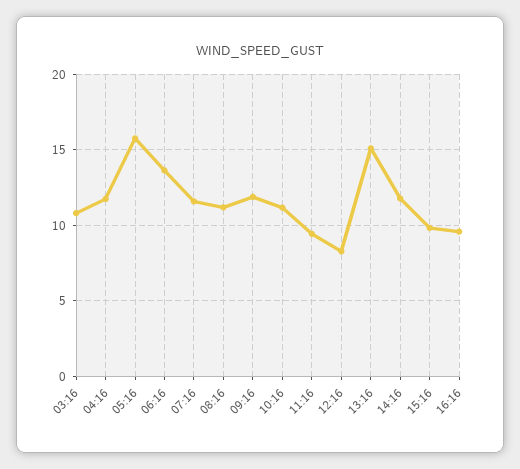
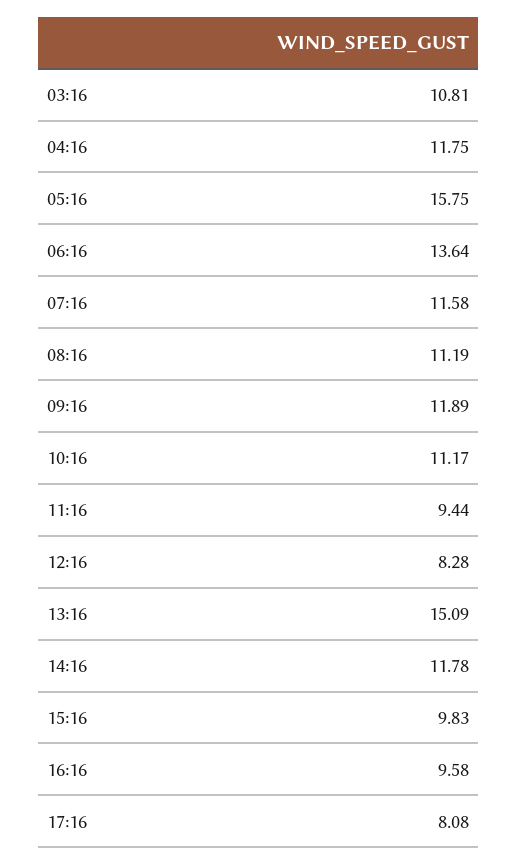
17:16: none -> 8.08

